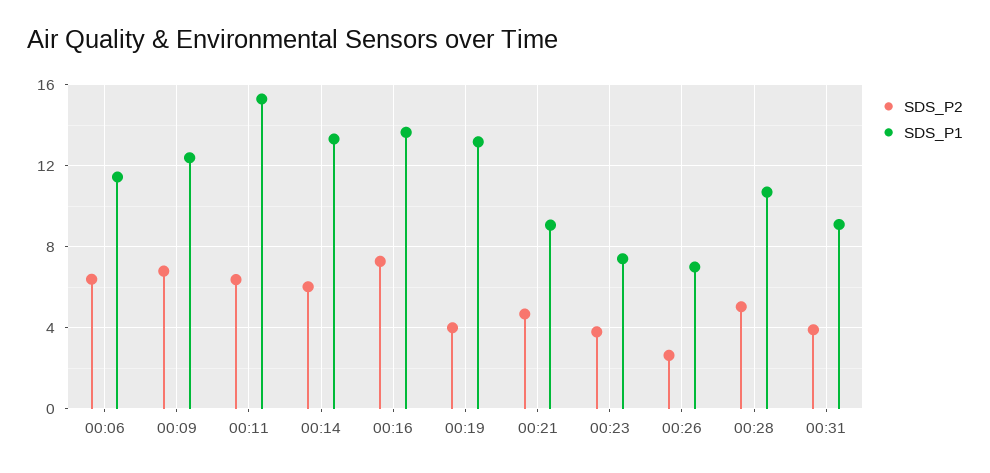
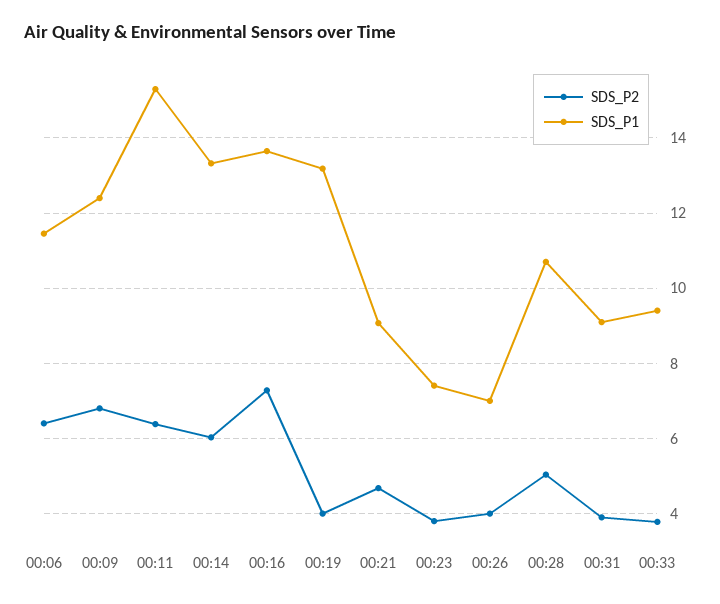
SDS_P2, 00:26: 2.5 -> 4
SDS_P2, 00:33: none -> 3.8
SDS_P1, 00:33: none -> 9.4

